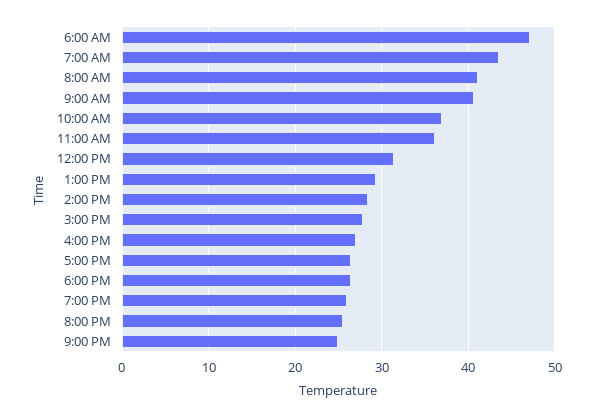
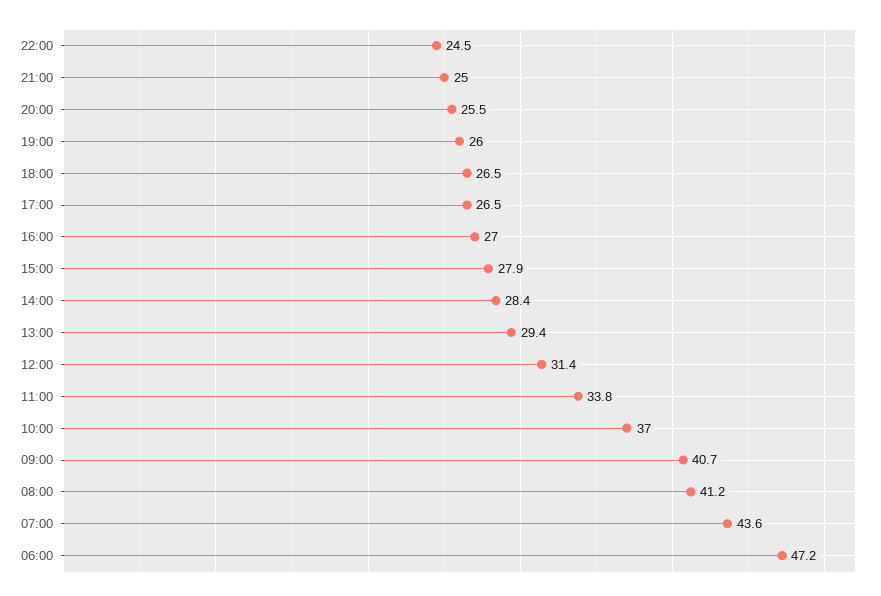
11:00 AM: 36 -> 33.8
22:00: none -> 24.5

